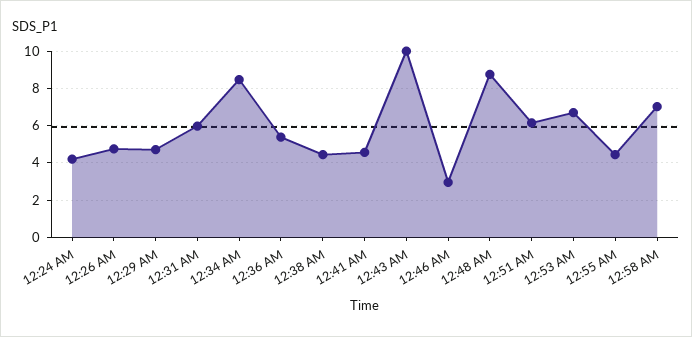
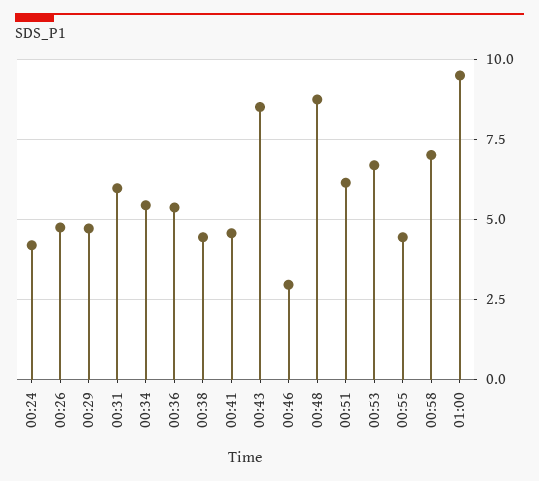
12:34 AM: 8.5 -> 5.5
12:43 AM: 10 -> 8.5
01:00: none -> 9.5

